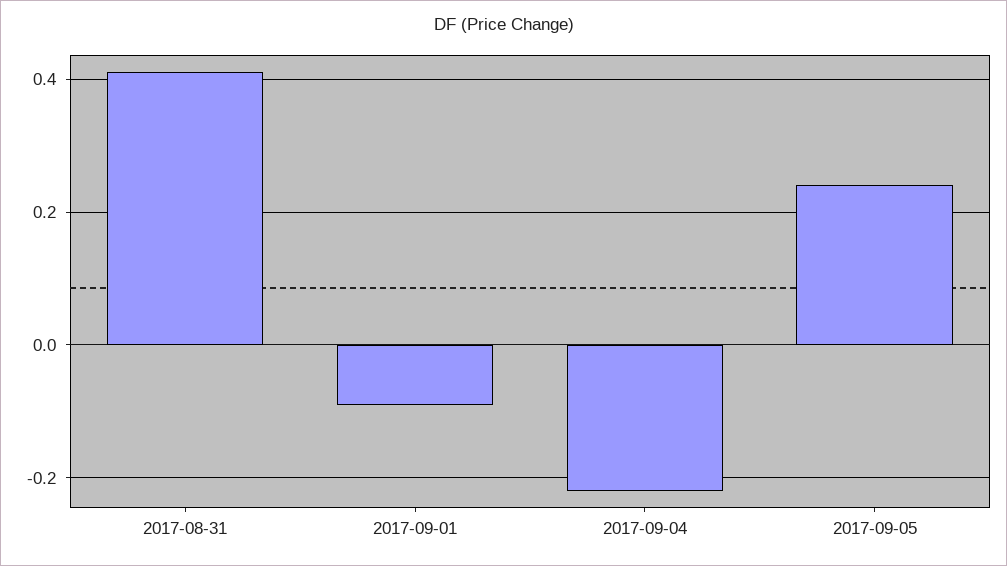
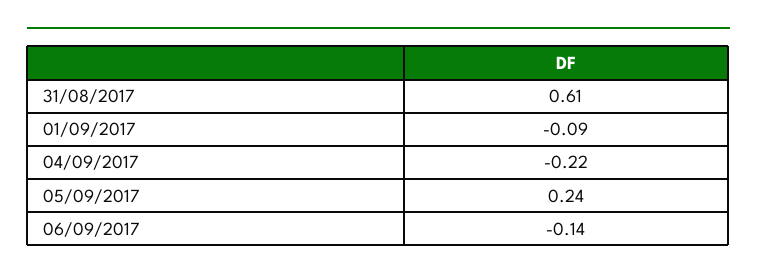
2017-08-31: 0.4 -> 0.61
06/09/2017: none -> -0.14

